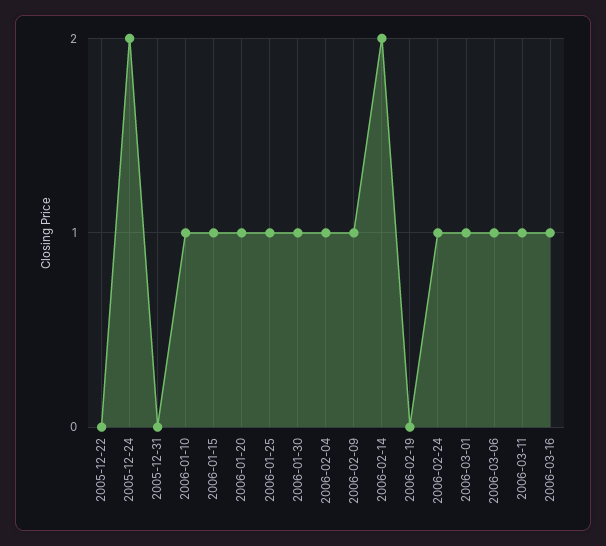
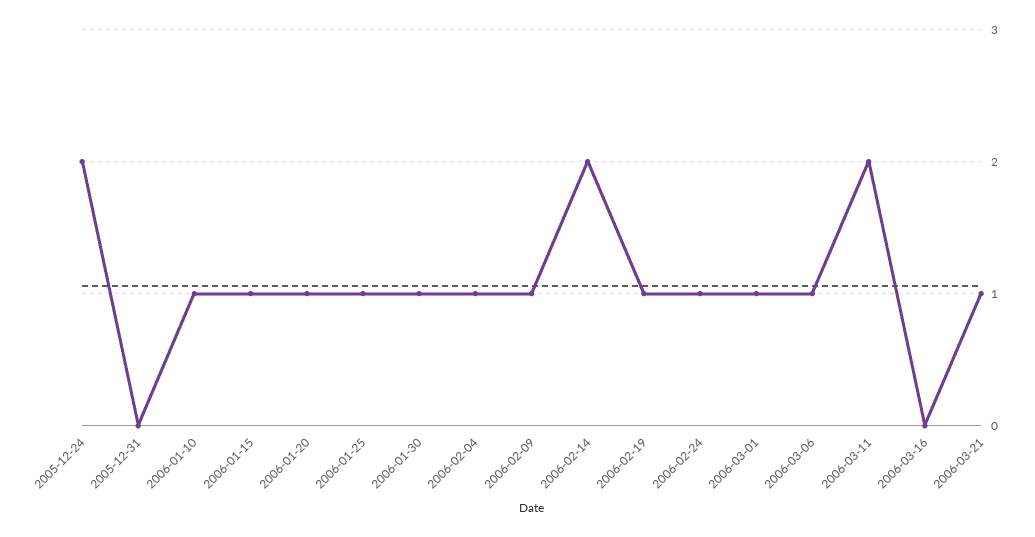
2005-12-22: 0 -> none
2006-02-19: 0 -> 1
2006-03-11: 1 -> 2
2006-03-16: 1 -> 0
2006-03-21: none -> 1

